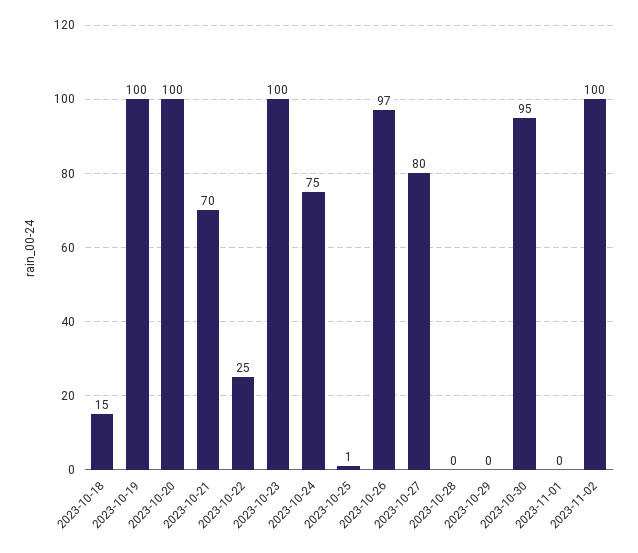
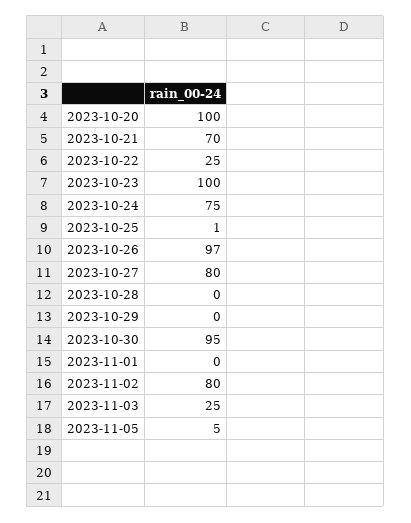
2023-10-18: 15 -> none
2023-10-19: 100 -> none
2023-11-02: 100 -> 80
2023-11-03: none -> 25
2023-11-05: none -> 5

